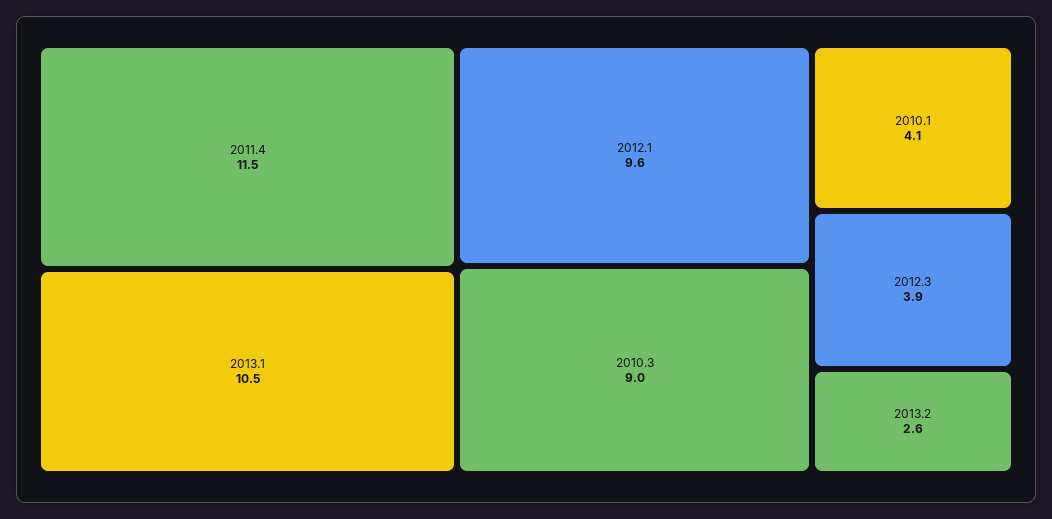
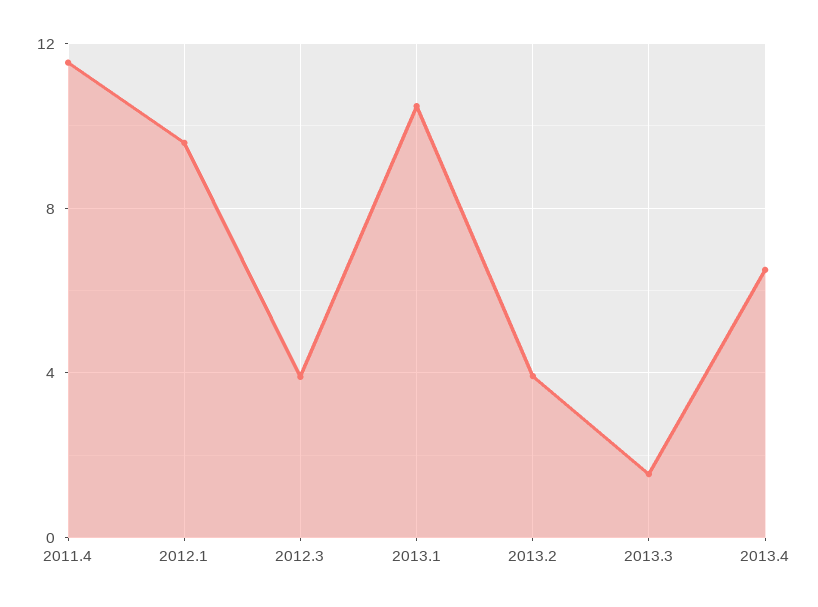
2010.3: 9 -> none
2010.1: 4.1 -> none
2013.2: 2.6 -> 4
2013.3: none -> 1.5
2013.4: none -> 6.5

